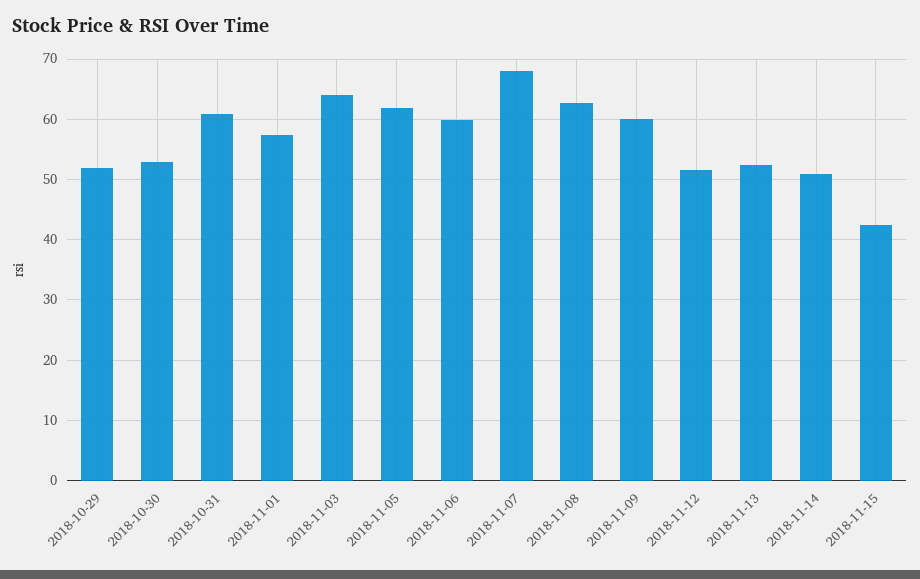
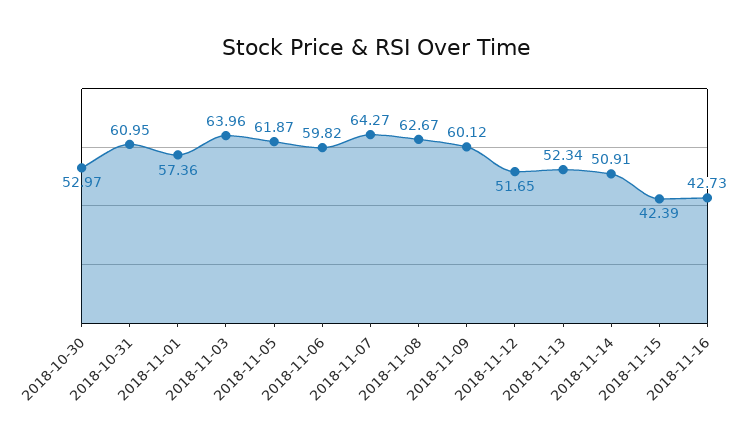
2018-10-29: 52 -> none
2018-11-07: 68 -> 64.27
2018-11-16: none -> 42.73

